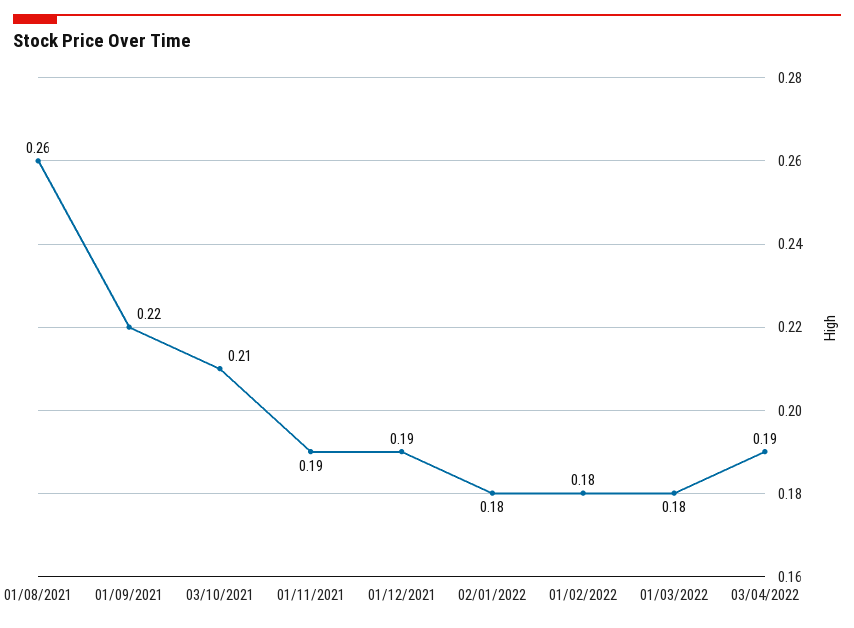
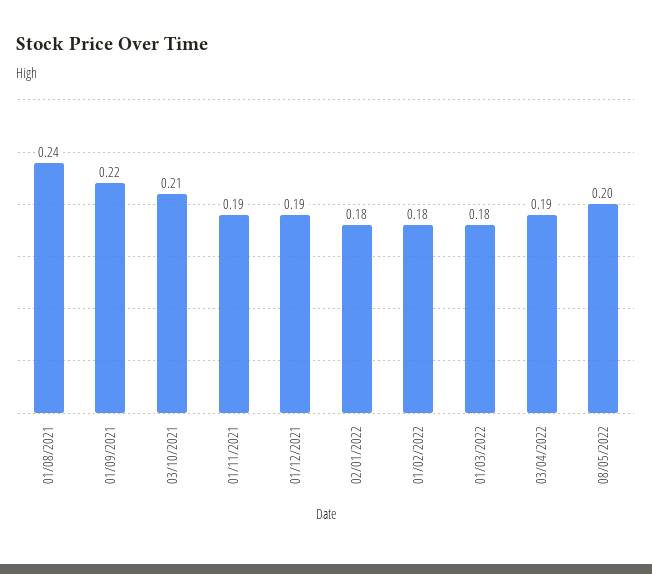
01/08/2021: 0.26 -> 0.24
08/05/2022: none -> 0.2

